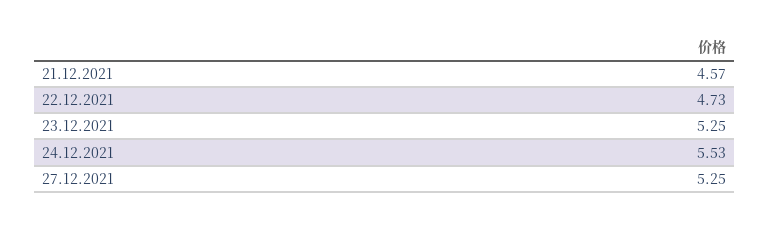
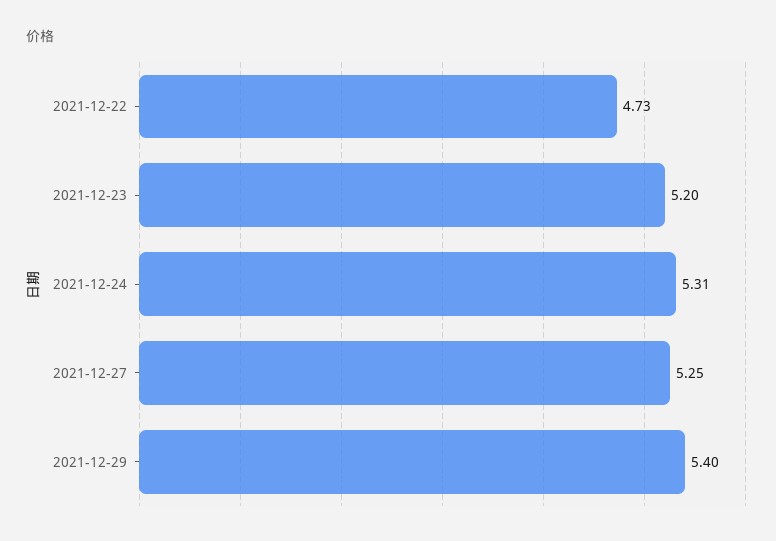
21.12.2021: 4.57 -> none
23.12.2021: 5.25 -> 5.2
24.12.2021: 5.53 -> 5.31
2021-12-29: none -> 5.4

